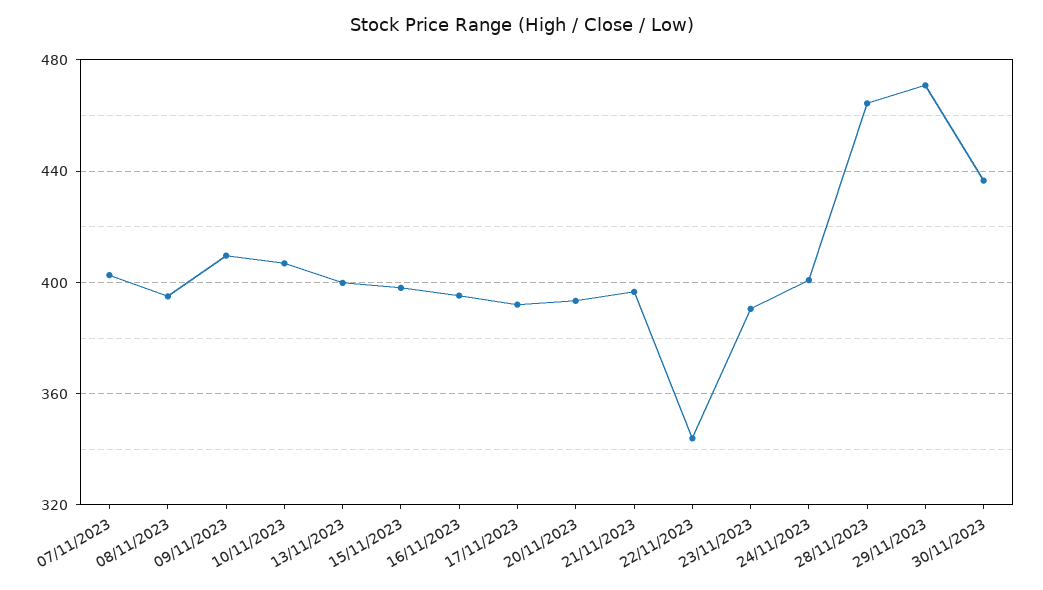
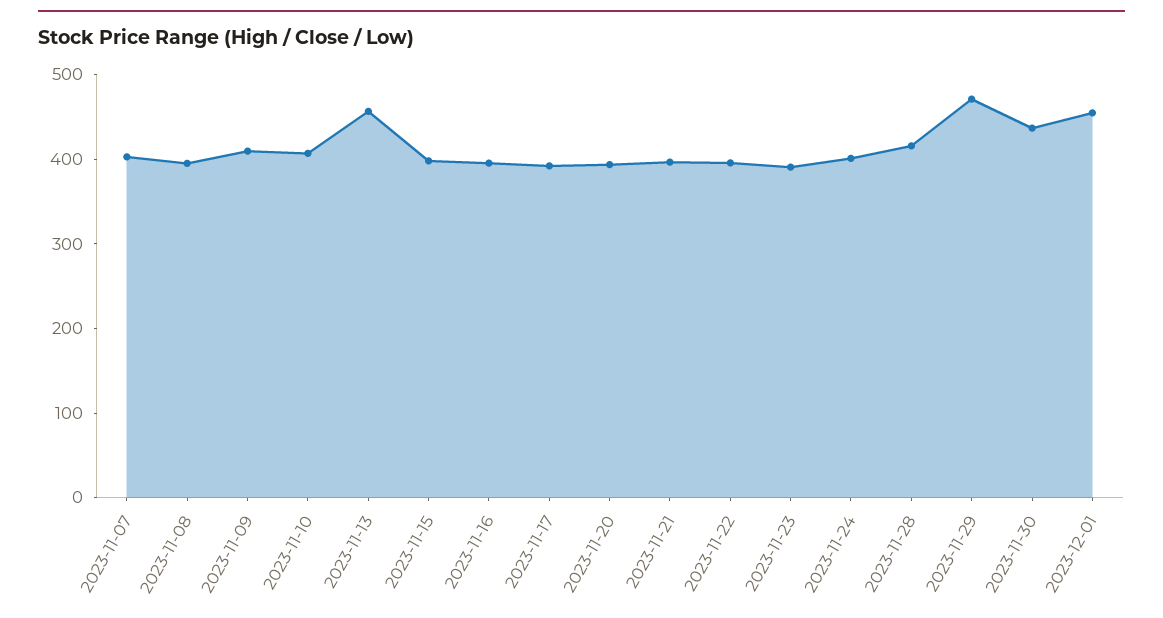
13/11/2023: 400 -> 460
22/11/2023: 345 -> 400
28/11/2023: 465 -> 420
2023-12-01: none -> 460

